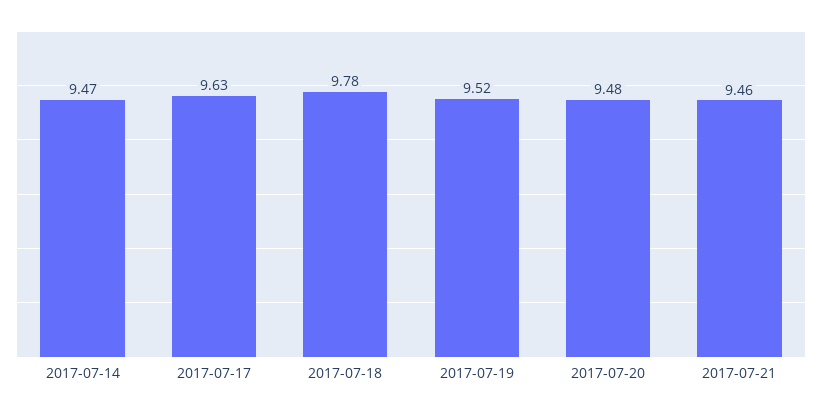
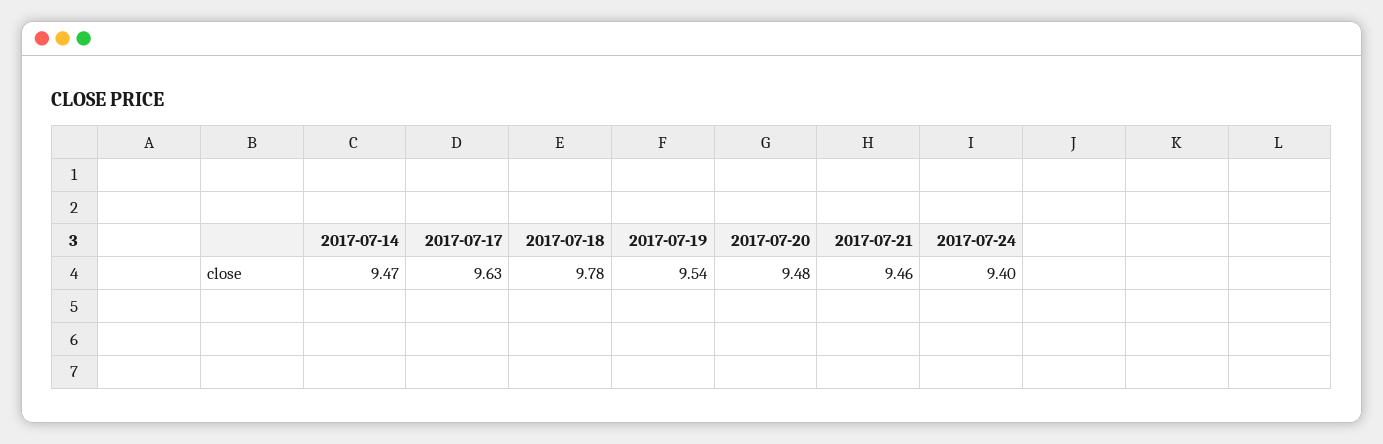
2017-07-19: 9.52 -> 9.54
2017-07-24: none -> 9.4

